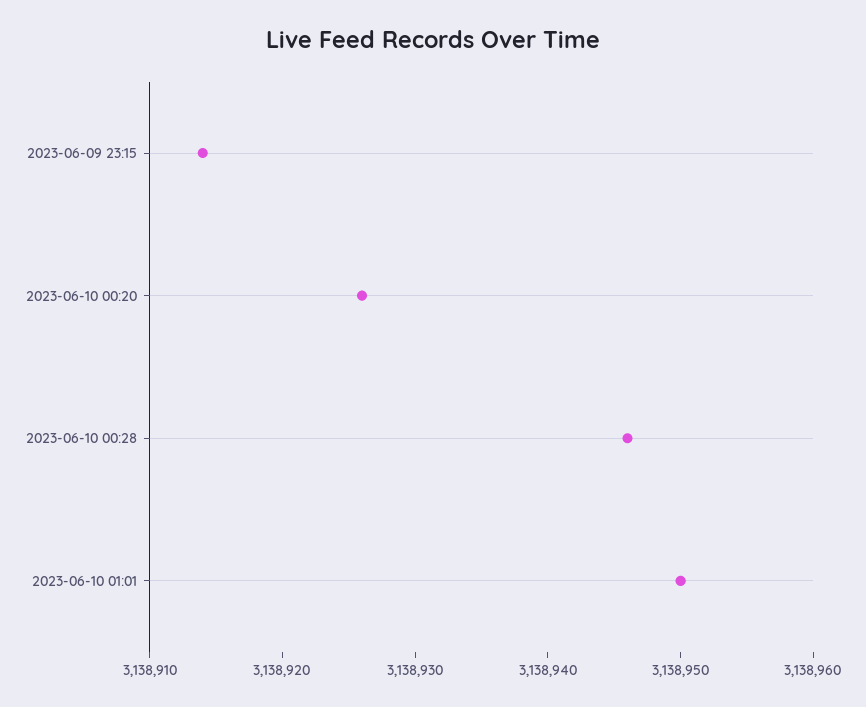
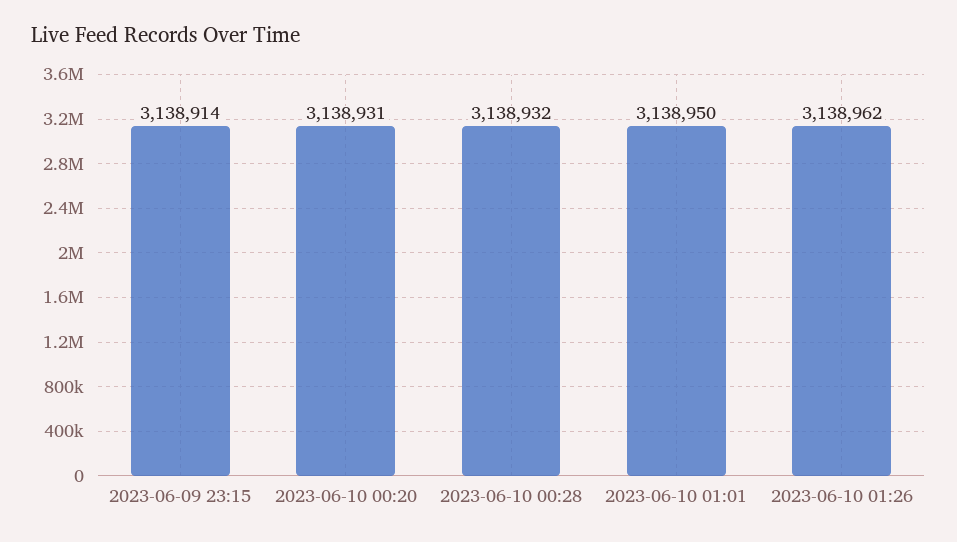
2023-06-10 00:20: 3138926 -> 3138931
2023-06-10 00:28: 3138946 -> 3138932
2023-06-10 01:26: none -> 3138962

